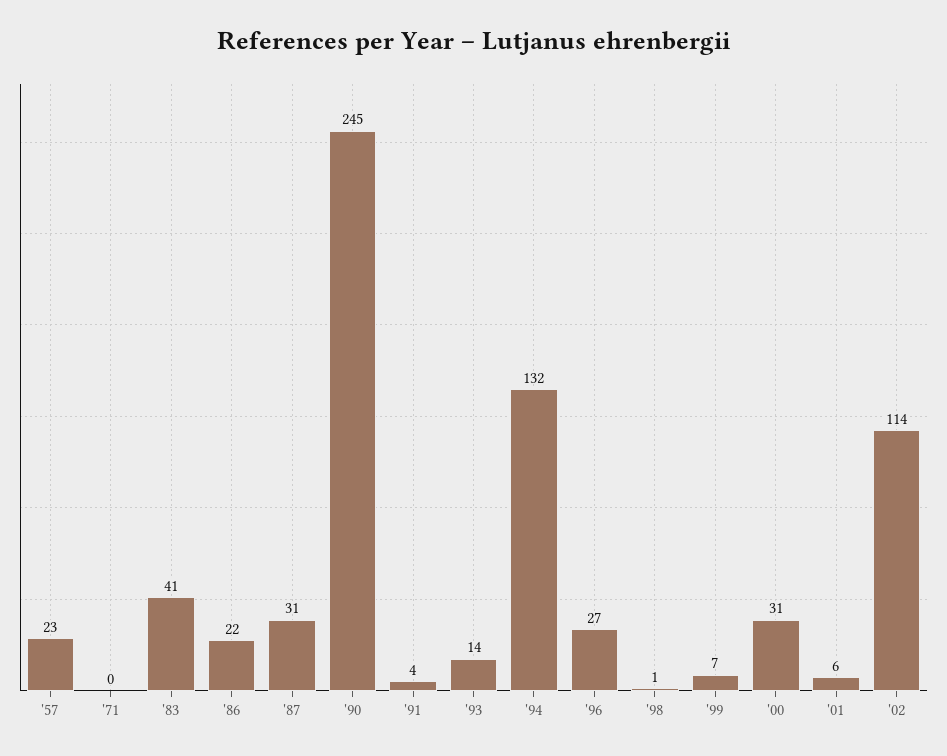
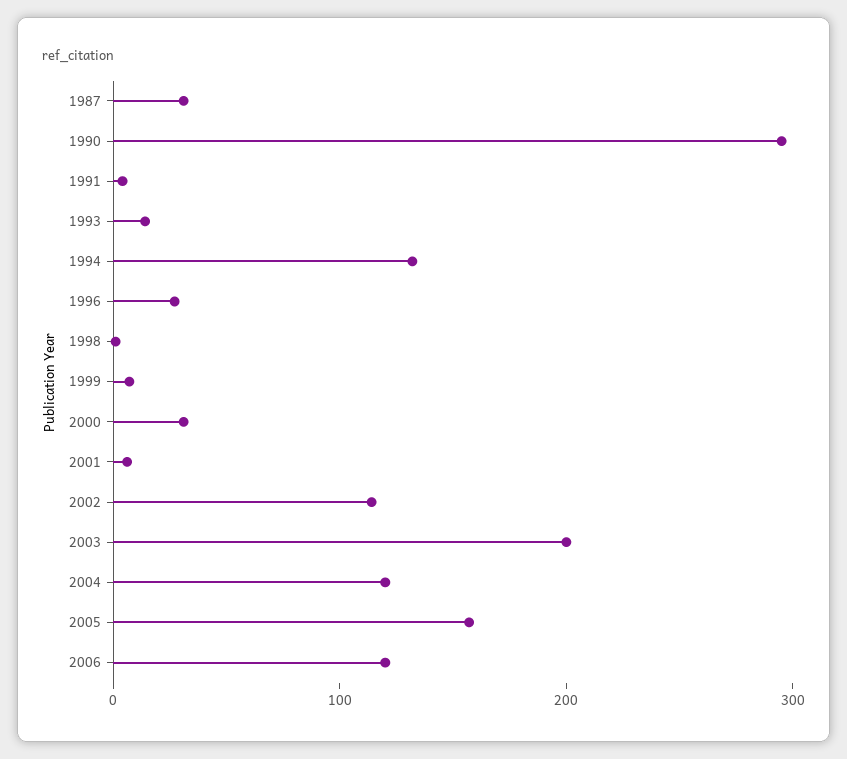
'57: 23 -> none
'71: 0 -> none
'83: 41 -> none
'86: 22 -> none
'90: 245 -> 300
2003: none -> 200
2004: none -> 120
2005: none -> 160
2006: none -> 120

